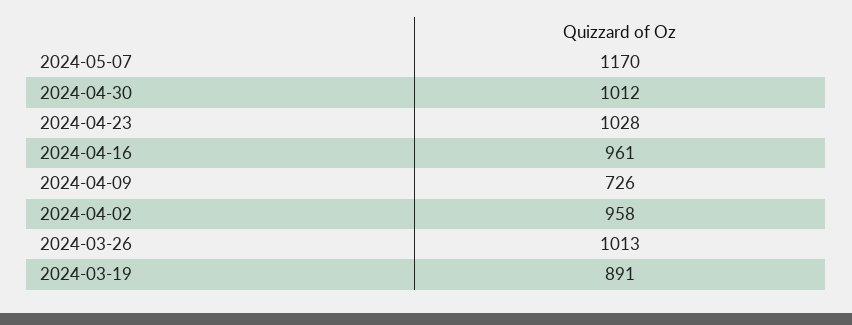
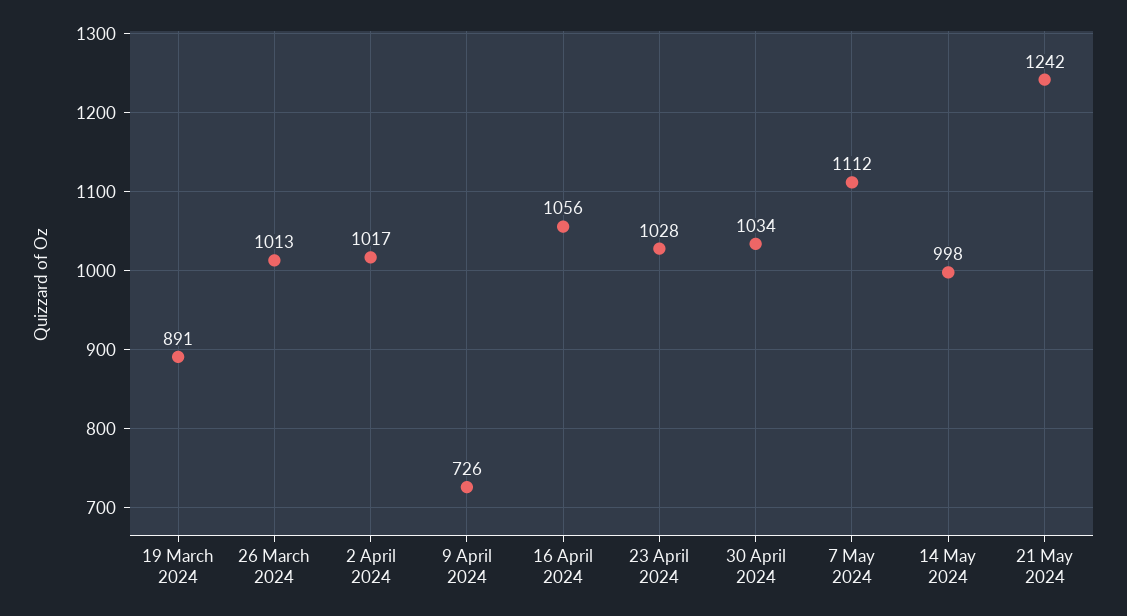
2024-05-07: 1170 -> 1112
2024-04-30: 1012 -> 1034
2024-04-16: 961 -> 1056
2024-04-02: 958 -> 1017
14 May 2024: none -> 998
21 May 2024: none -> 1242

